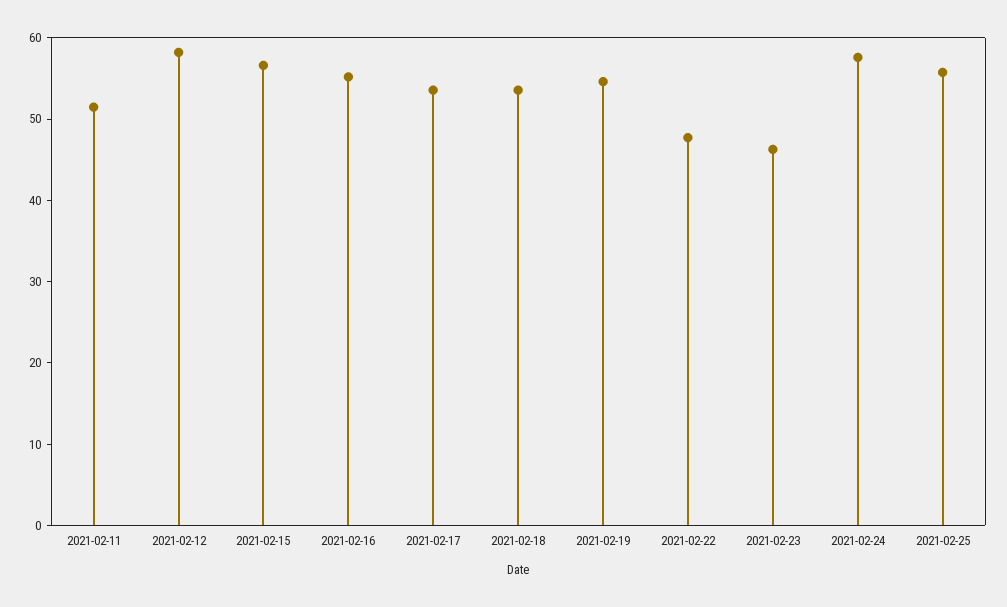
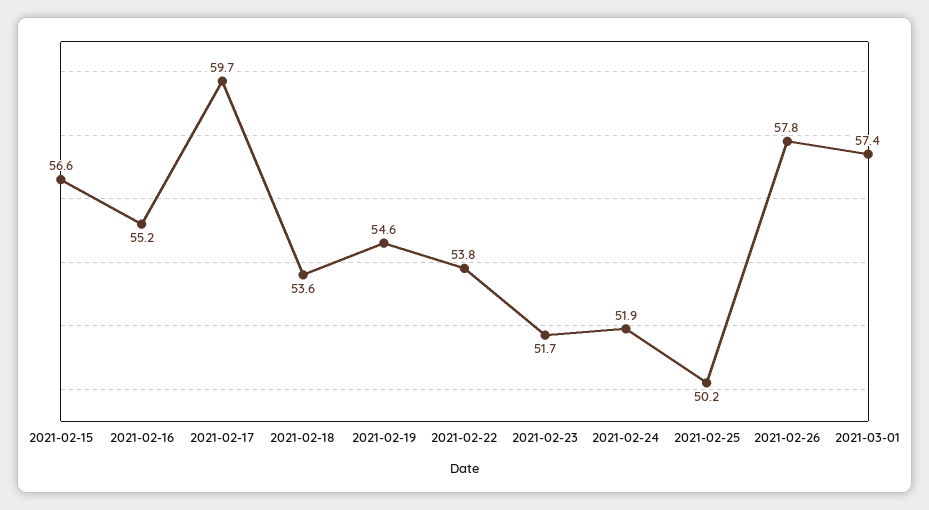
2021-02-11: 52 -> none
2021-02-12: 58 -> none
2021-02-17: 54 -> 59.7
2021-02-22: 48 -> 53.8
2021-02-23: 46 -> 51.7
2021-02-24: 58 -> 51.9
2021-02-25: 56 -> 50.2
2021-02-26: none -> 57.8
2021-03-01: none -> 57.4

